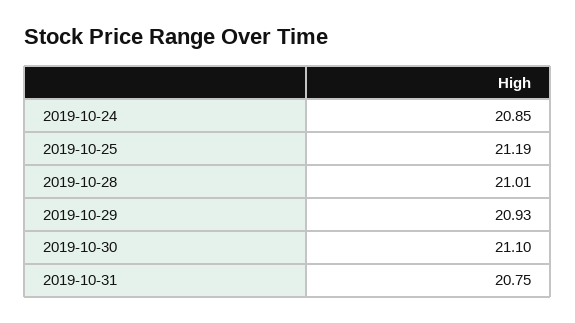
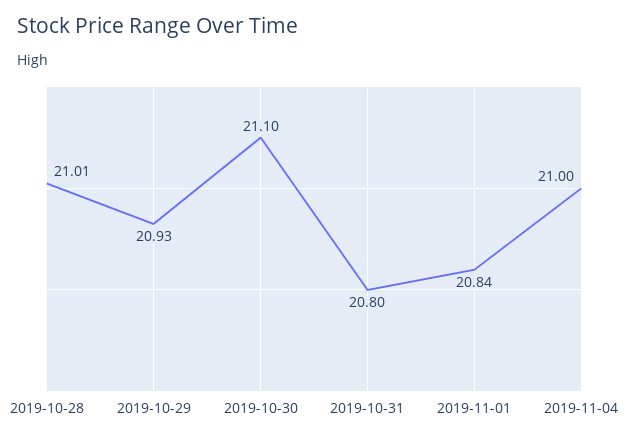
2019-10-24: 20.85 -> none
2019-10-25: 21.19 -> none
2019-10-31: 20.75 -> 20.8
2019-11-01: none -> 20.84
2019-11-04: none -> 21

